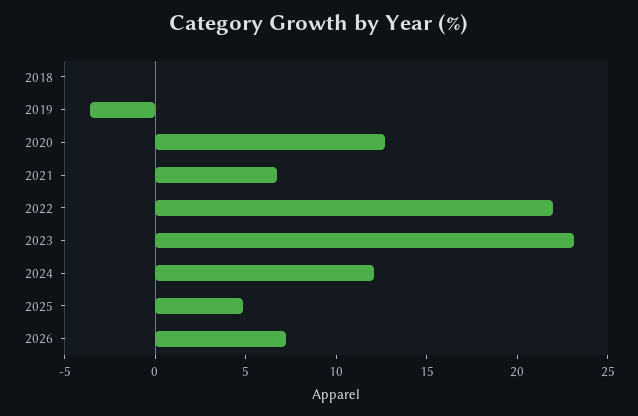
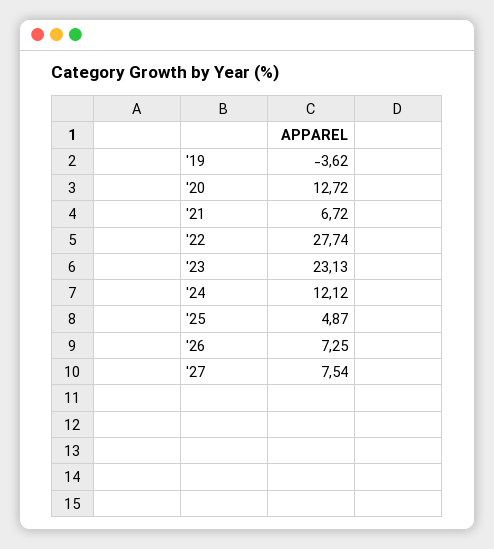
2018: 0 -> none
2022: 22 -> 27.74
'27: none -> 7.54

